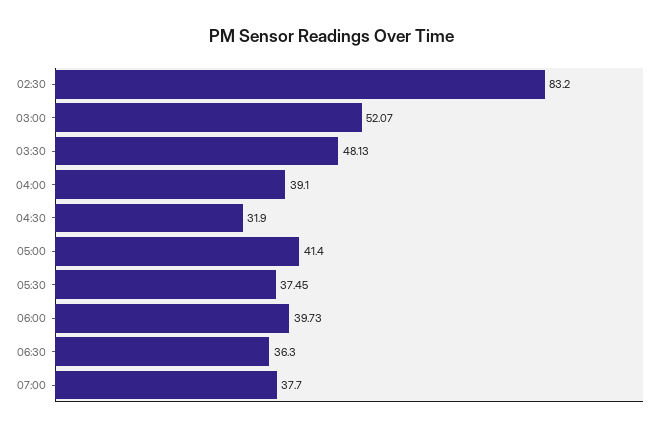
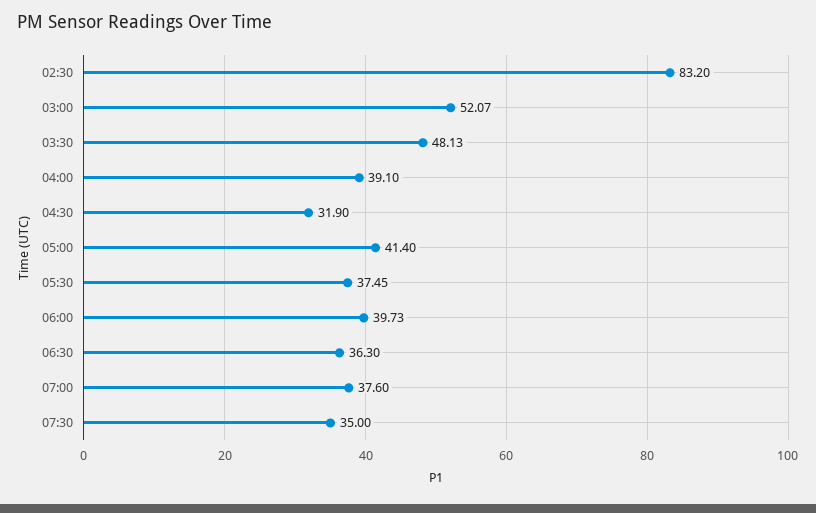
07:00: 37.7 -> 37.6
07:30: none -> 35

